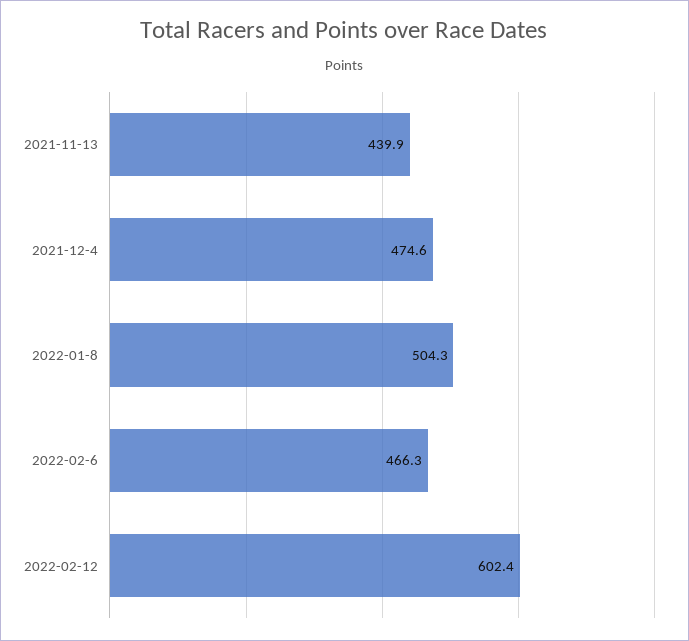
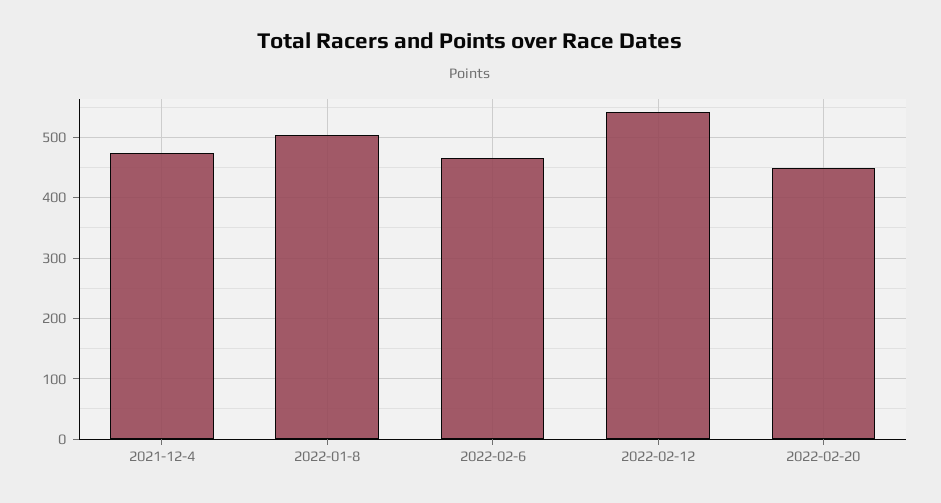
2021-11-13: 439.9 -> none
2022-02-12: 602.4 -> 540
2022-02-20: none -> 450

